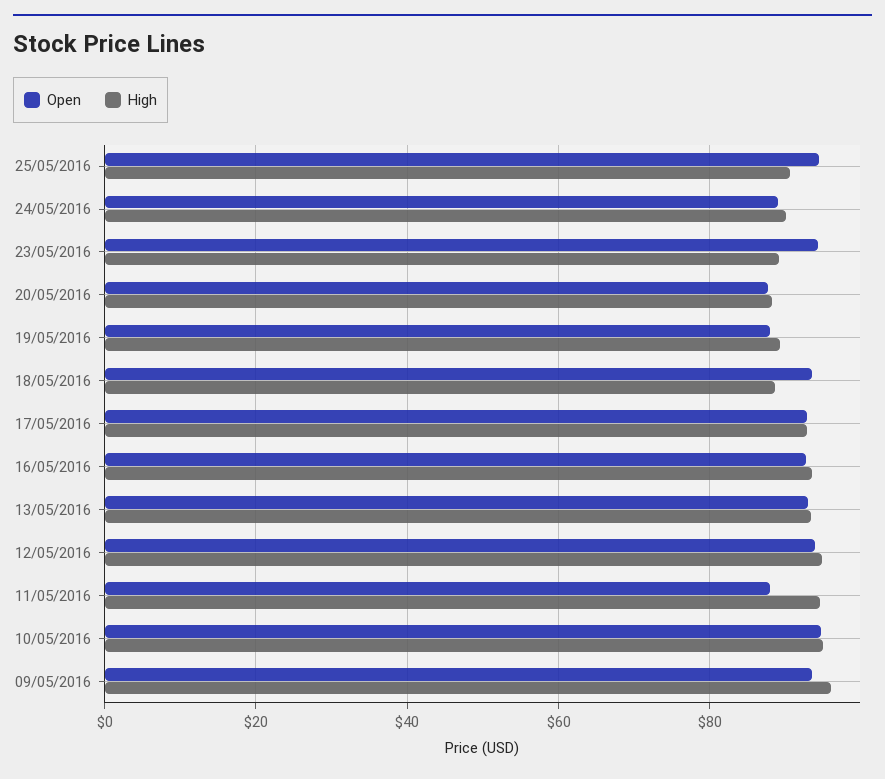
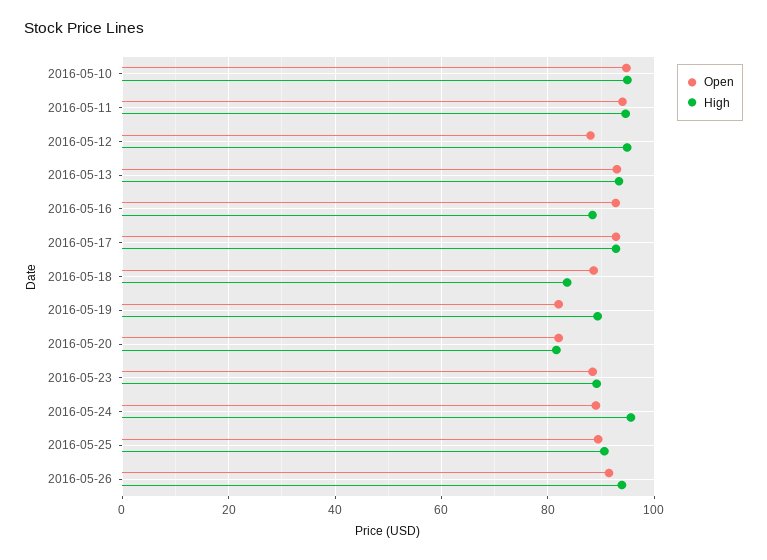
Open, 25/05/2016: 94 -> 90
High, 24/05/2016: 90 -> 96
Open, 23/05/2016: 94 -> 88
Open, 20/05/2016: 88 -> 82
High, 20/05/2016: 88 -> 82
Open, 19/05/2016: 88 -> 82
Open, 18/05/2016: 94 -> 88
High, 18/05/2016: 88 -> 84
High, 16/05/2016: 94 -> 88
Open, 12/05/2016: 94 -> 88
Open, 11/05/2016: 88 -> 94
Open, 09/05/2016: 94 -> none
High, 09/05/2016: 96 -> none
Open, 2016-05-26: none -> 92
High, 2016-05-26: none -> 94

